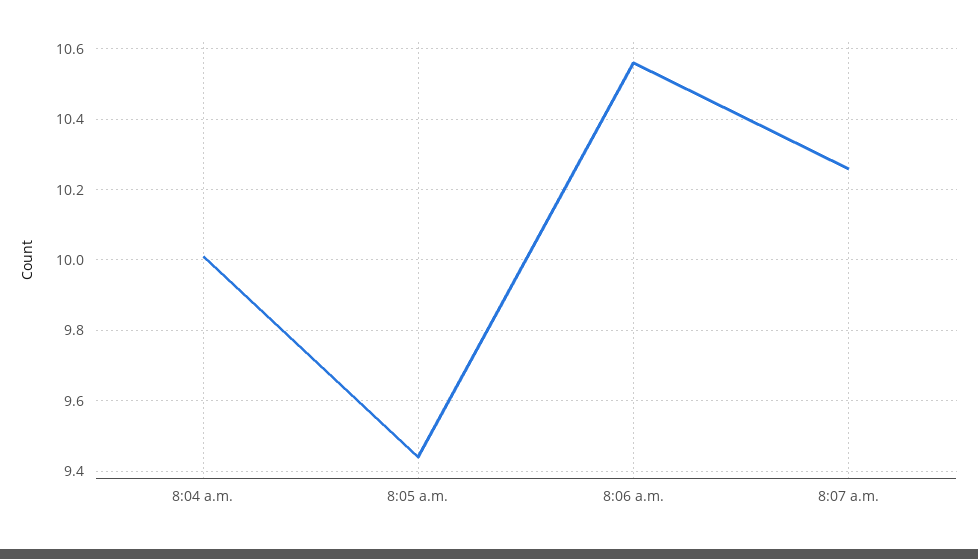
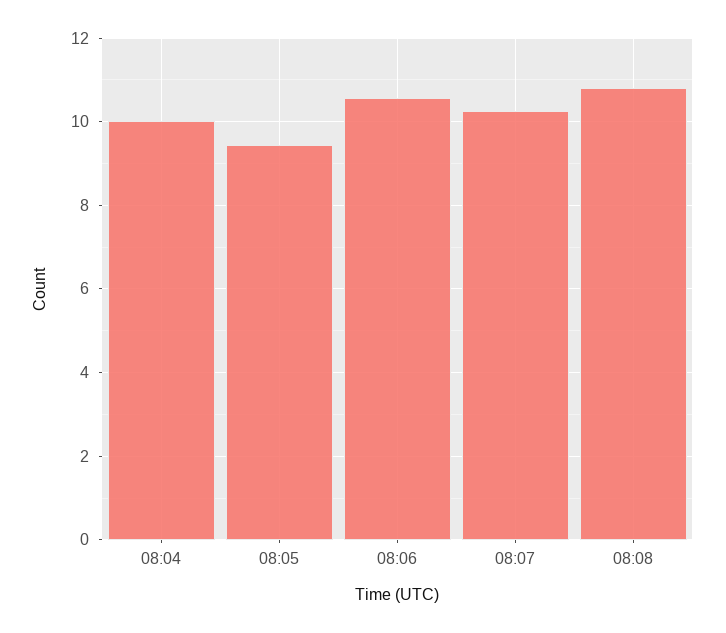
08:08: none -> 10.8

